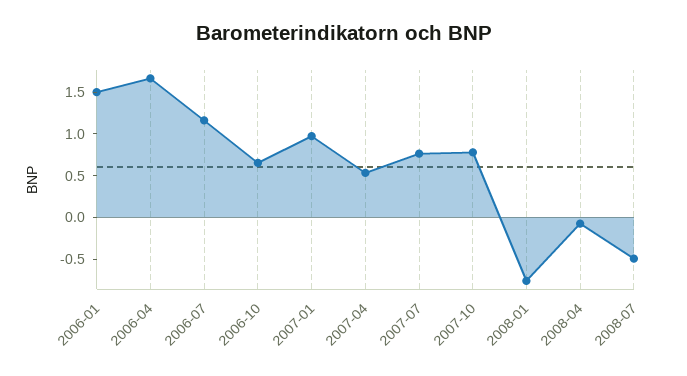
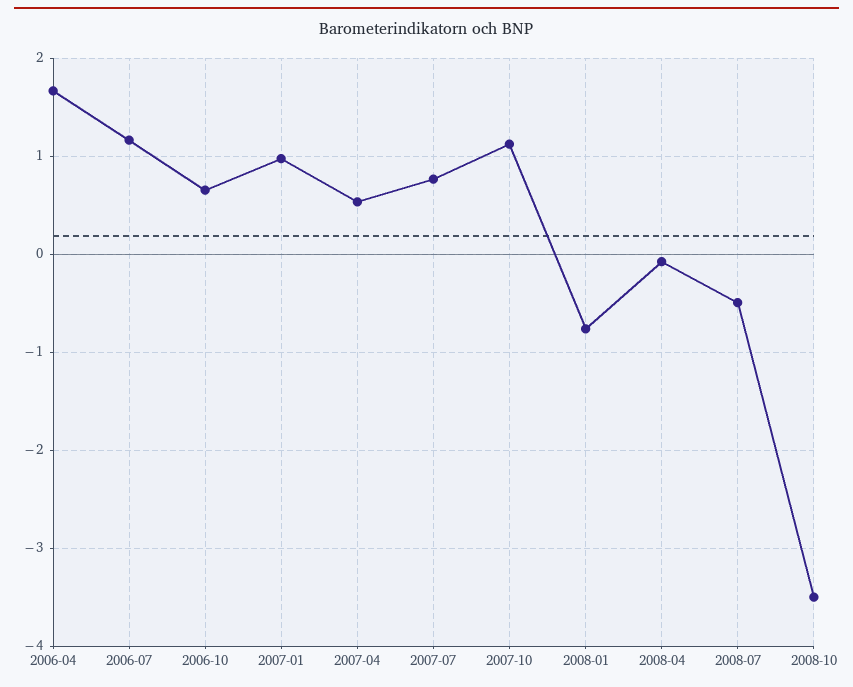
2006-01: 1.5 -> none
2007-10: 0.8 -> 1.1
2008-10: none -> -3.5

